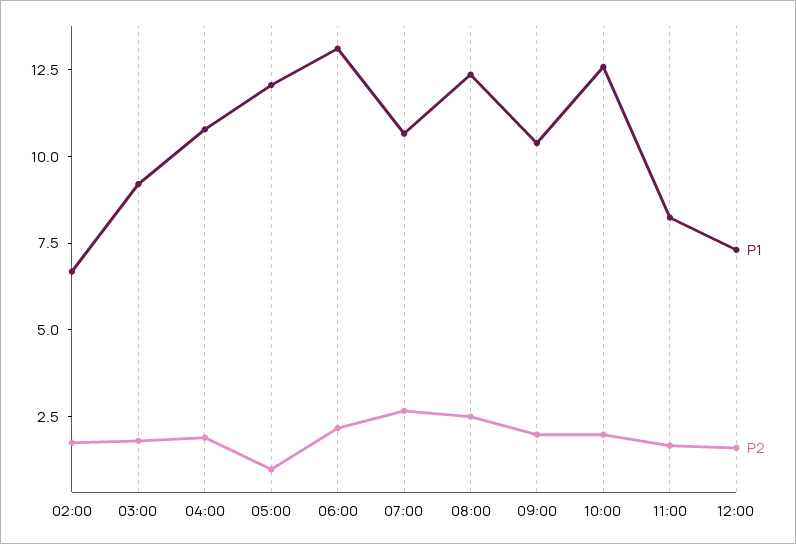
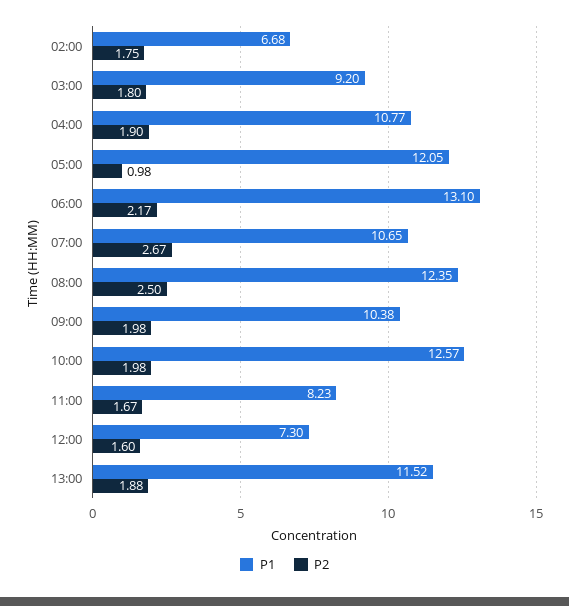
P1, 13:00: none -> 11.52
P2, 13:00: none -> 1.88

